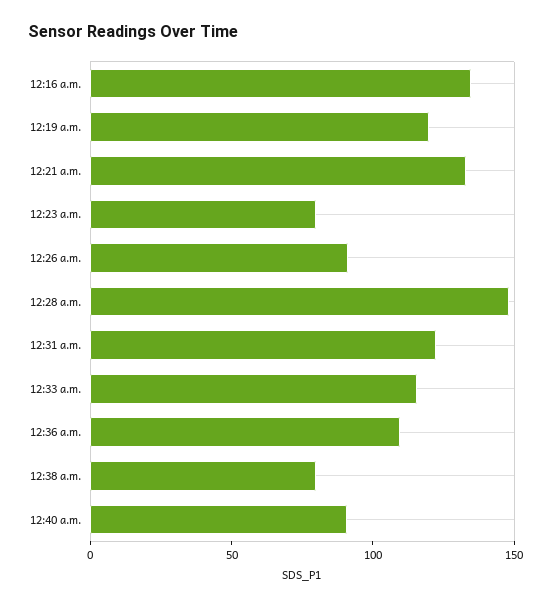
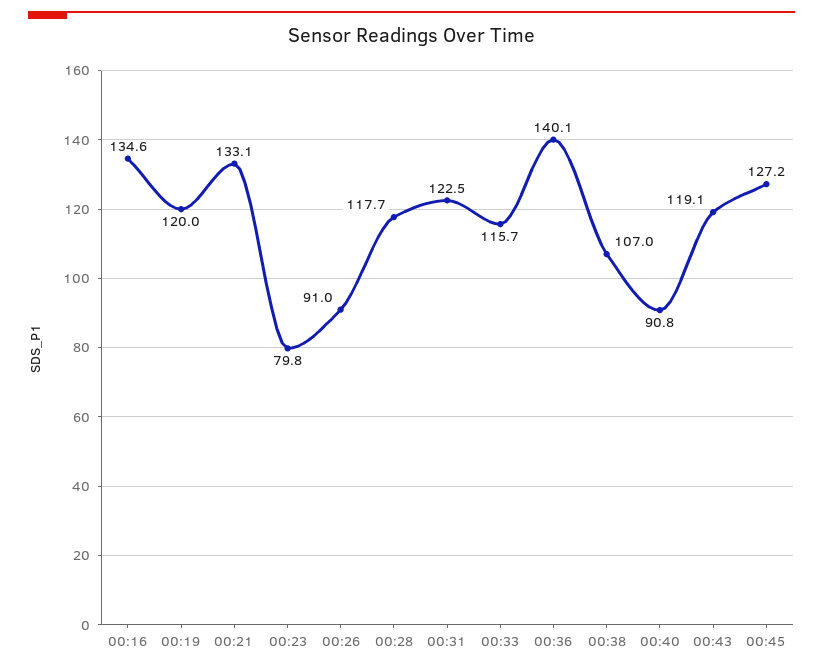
12:28 a.m.: 150 -> 117.7
12:36 a.m.: 110 -> 140.1
12:38 a.m.: 80 -> 107
00:43: none -> 119.1
00:45: none -> 127.2

